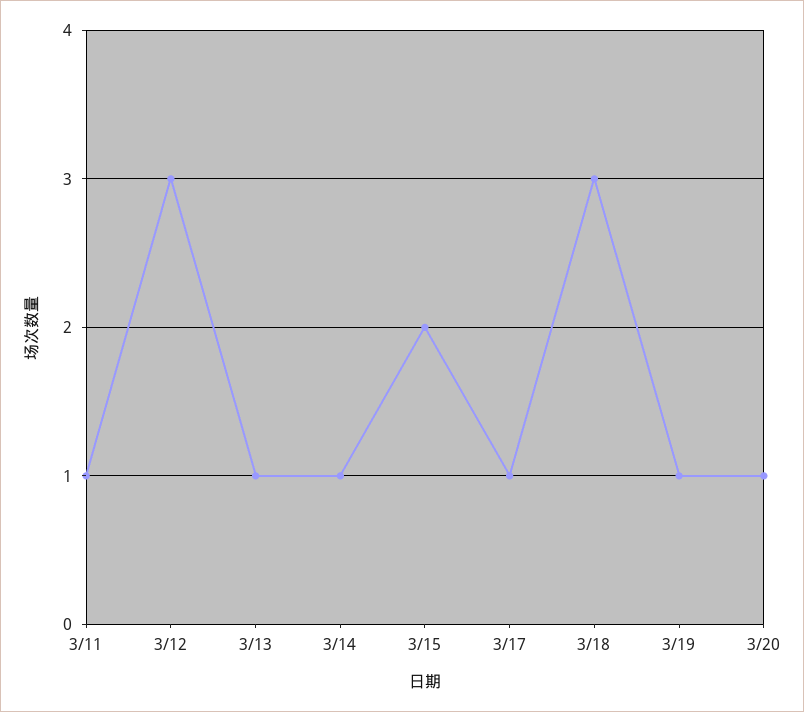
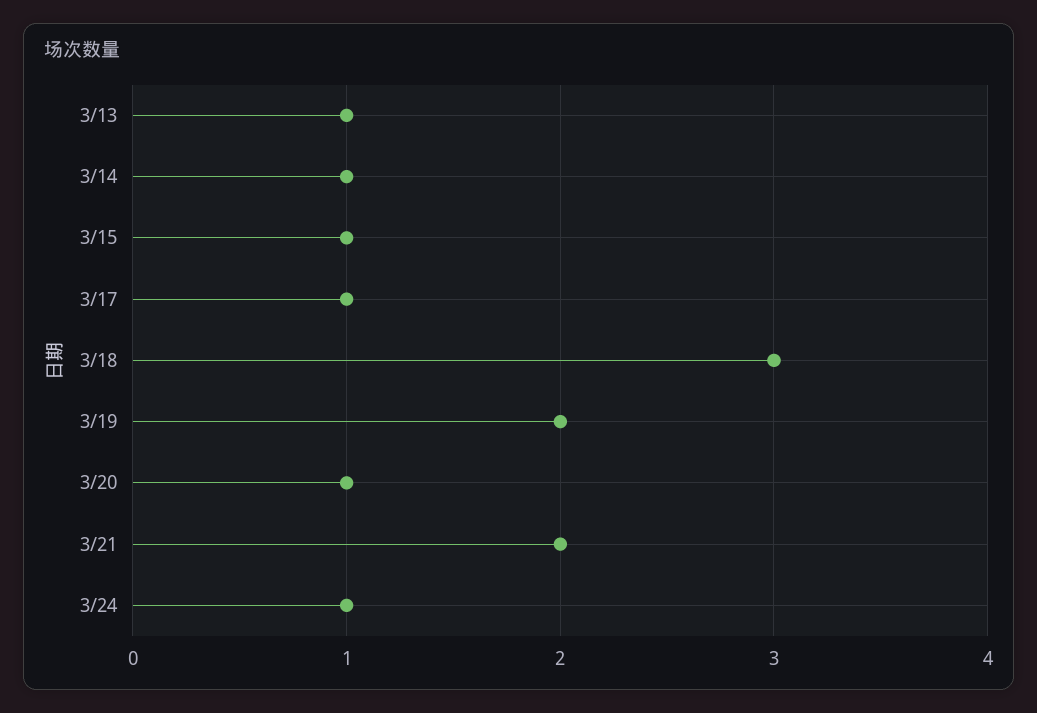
3/11: 1 -> none
3/12: 3 -> none
3/15: 2 -> 1
3/19: 1 -> 2
3/21: none -> 2
3/24: none -> 1

